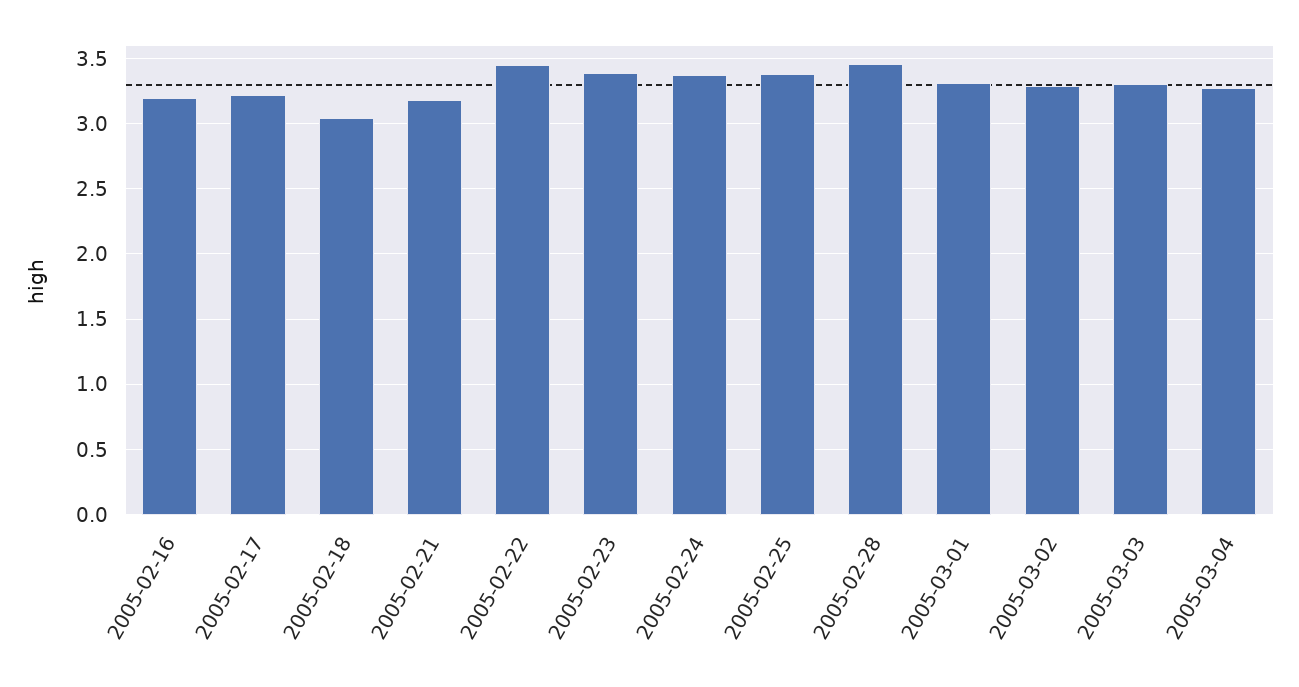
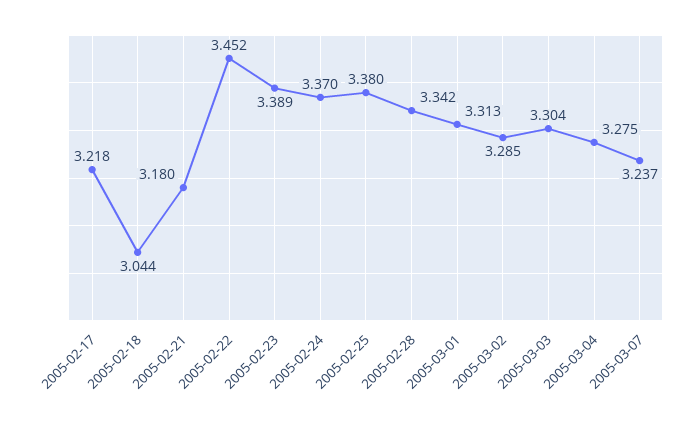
2005-02-16: 3.2 -> none
2005-02-28: 3.45 -> 3.342
2005-03-07: none -> 3.237

